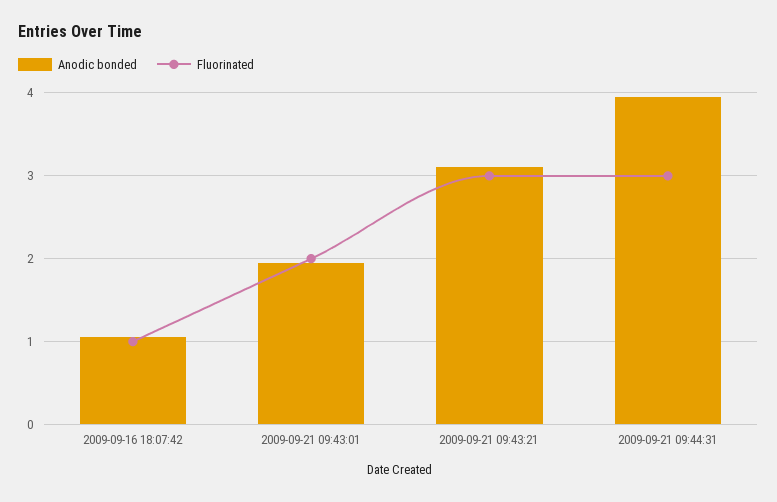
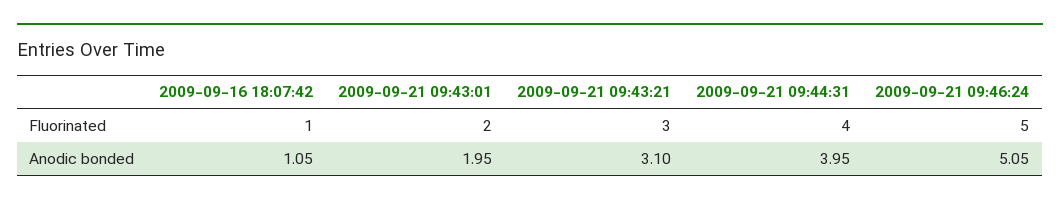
Fluorinated, 2009-09-21 09:44:31: 3 -> 4
Fluorinated, 2009-09-21 09:46:24: none -> 5
Anodic bonded, 2009-09-21 09:46:24: none -> 5.05

